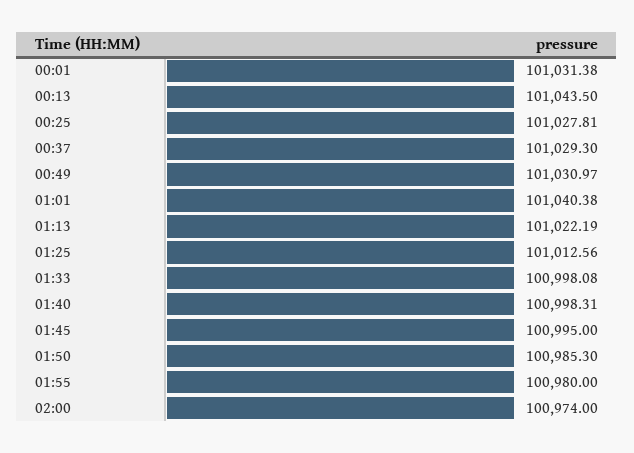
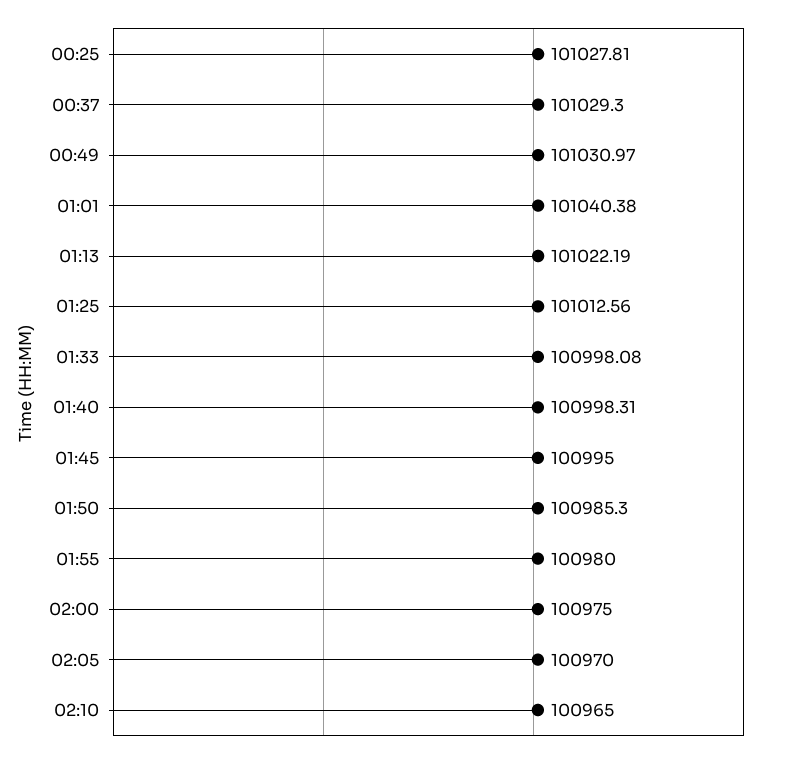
00:01: 101031.38 -> none
00:13: 101043.5 -> none
02:00: 100974 -> 100975
02:05: none -> 100970
02:10: none -> 100965

